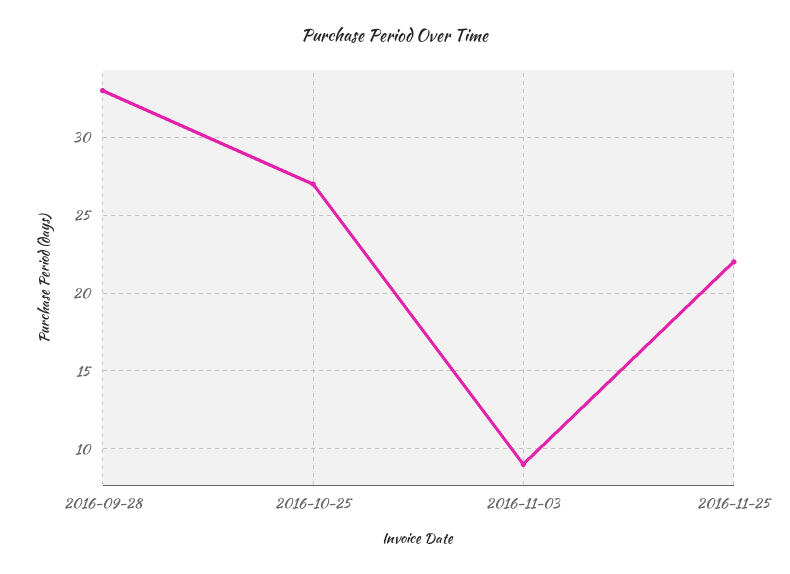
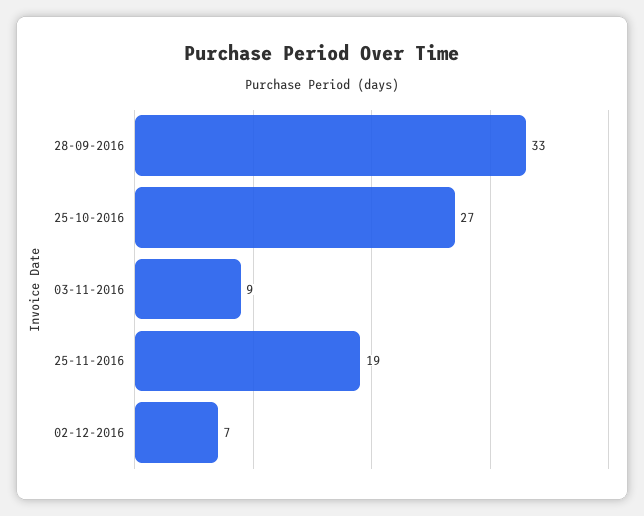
2016-11-25: 22 -> 19
02-12-2016: none -> 7

